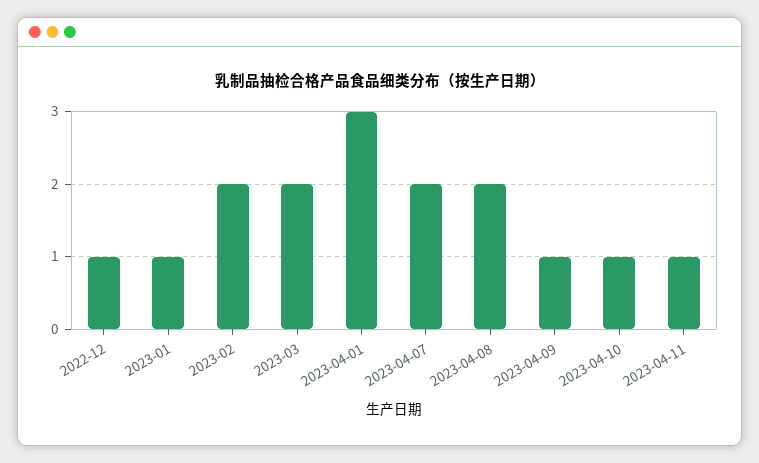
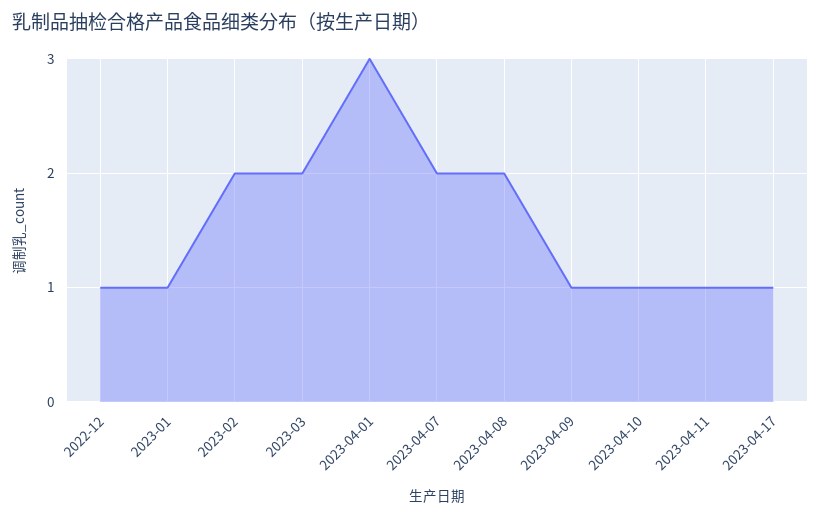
2023-04-17: none -> 1

